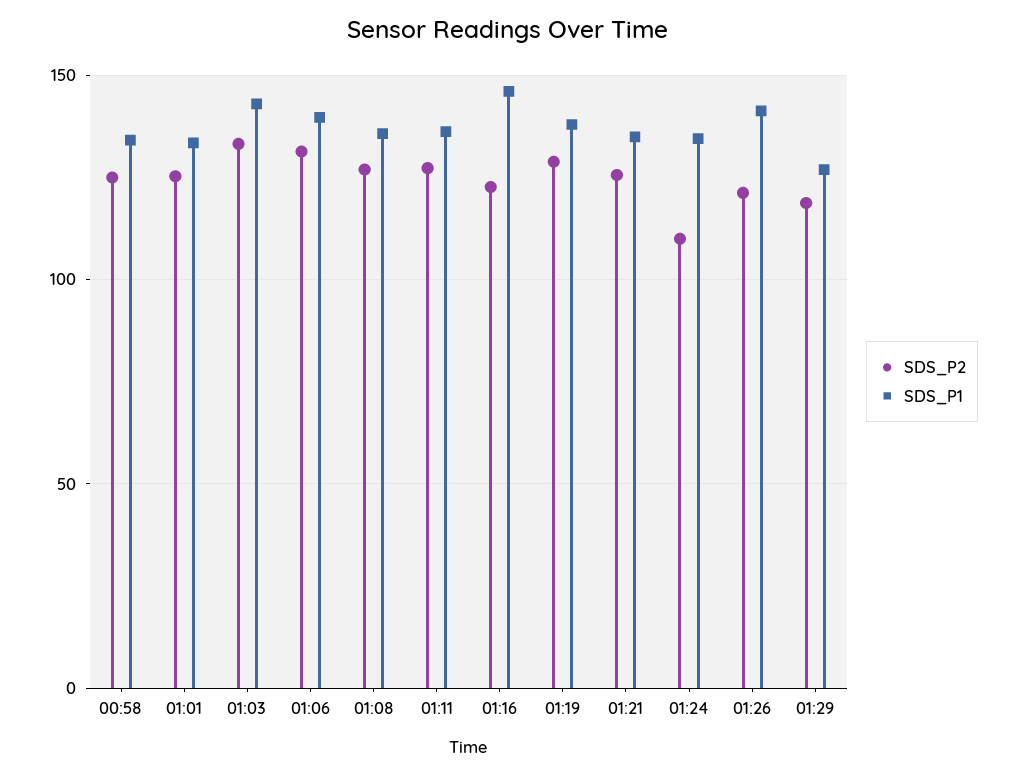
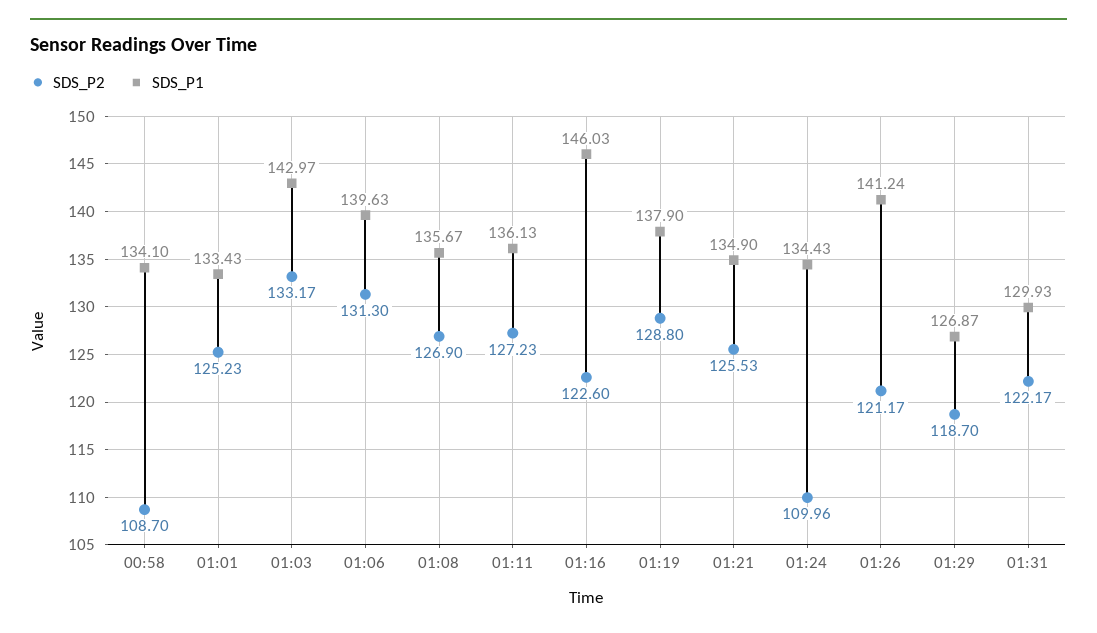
SDS_P2, 00:58: 125 -> 108.7
SDS_P2, 01:31: none -> 122.17
SDS_P1, 01:31: none -> 129.93

